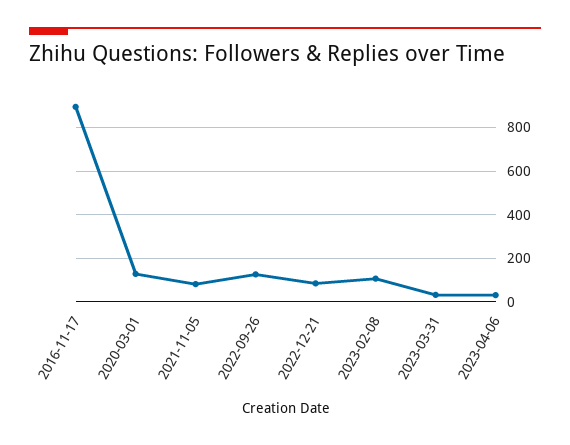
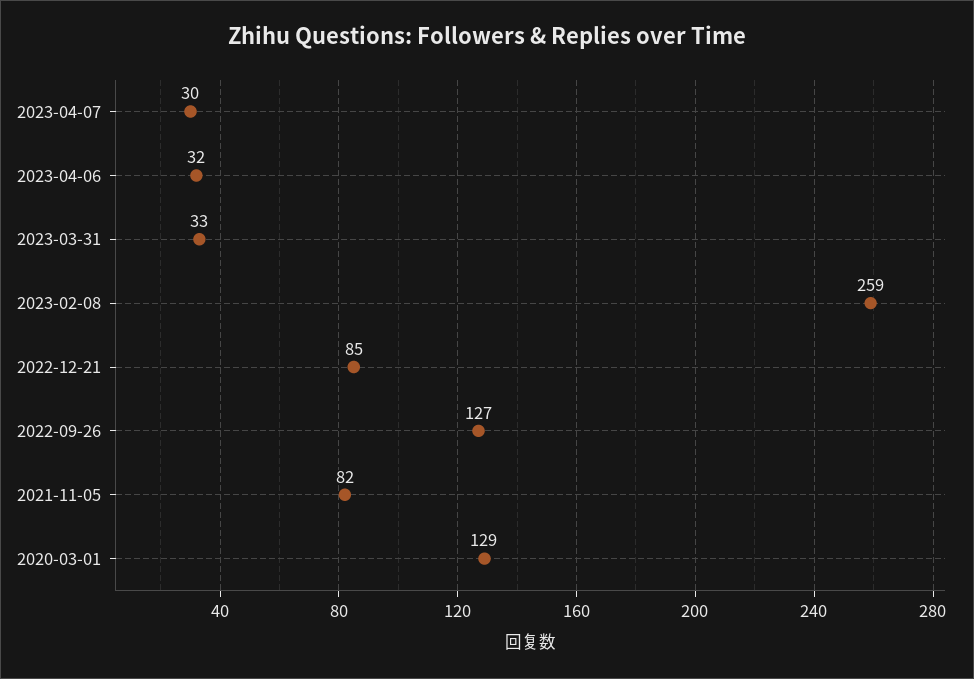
2016-11-17: 900 -> none
2023-02-08: 100 -> 259
2023-04-07: none -> 30

